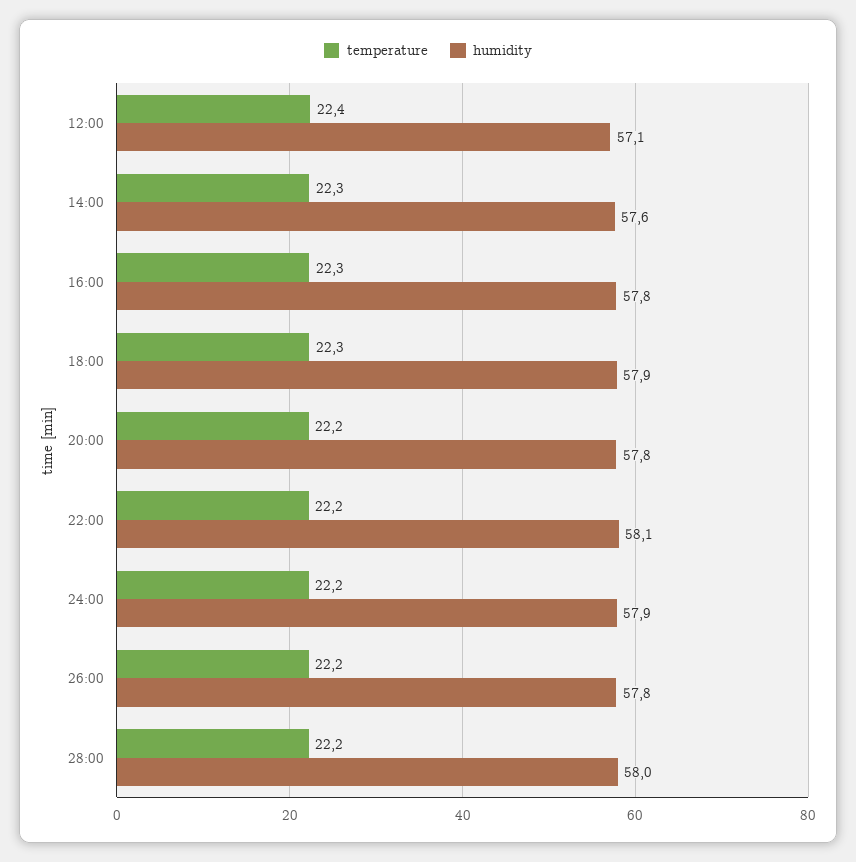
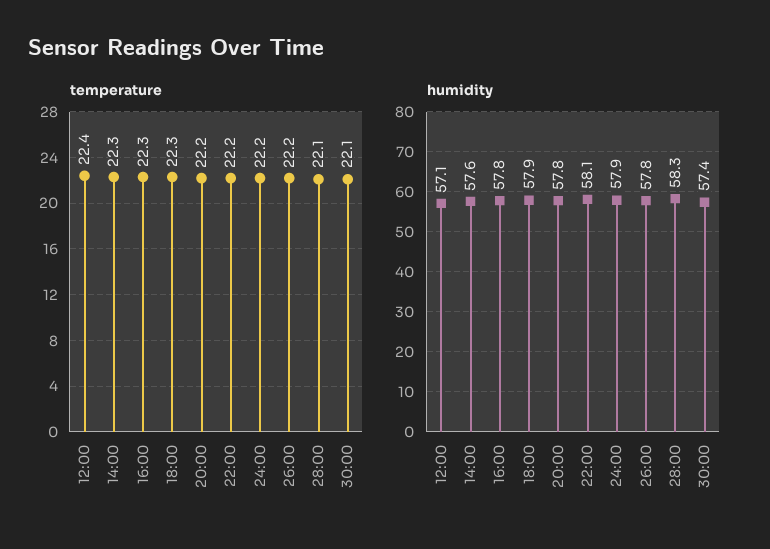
temperature, 28:00: 22.2 -> 22.1
humidity, 28:00: 58 -> 58.3
temperature, 30:00: none -> 22.1
humidity, 30:00: none -> 57.4

